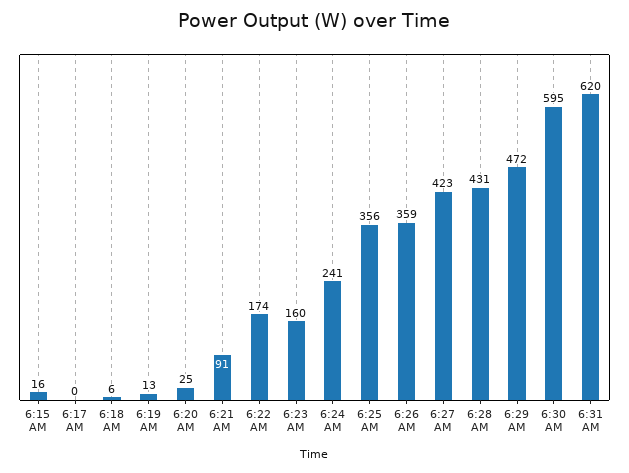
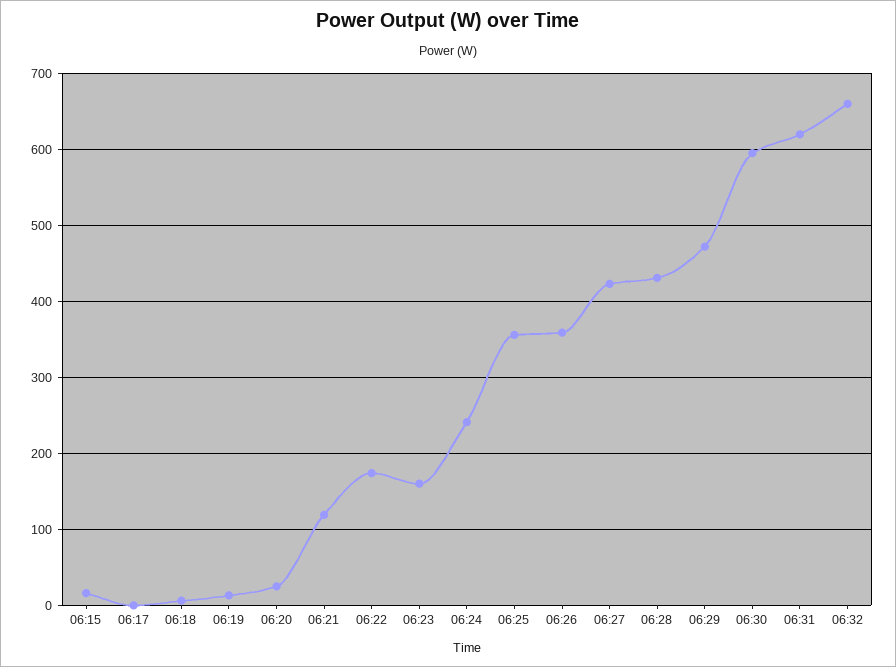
6:21 AM: 91 -> 120
06:32: none -> 660

